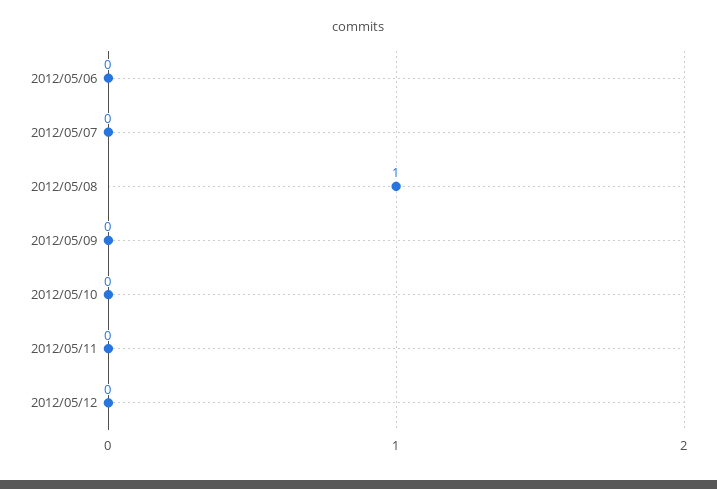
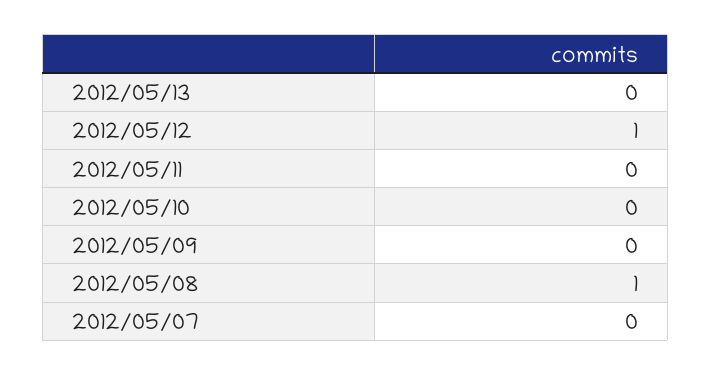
2012/05/06: 0 -> none
2012/05/12: 0 -> 1
2012/05/13: none -> 0

